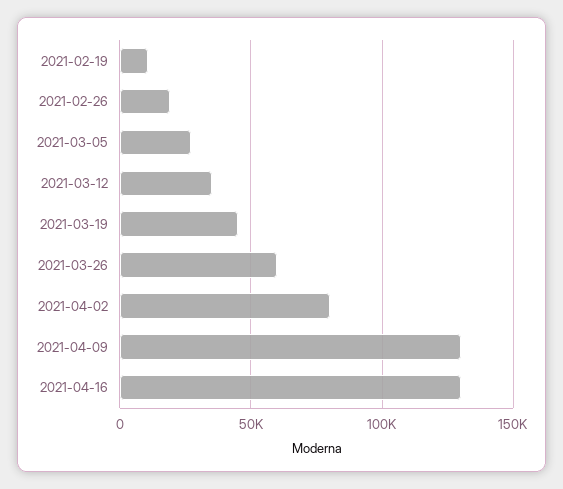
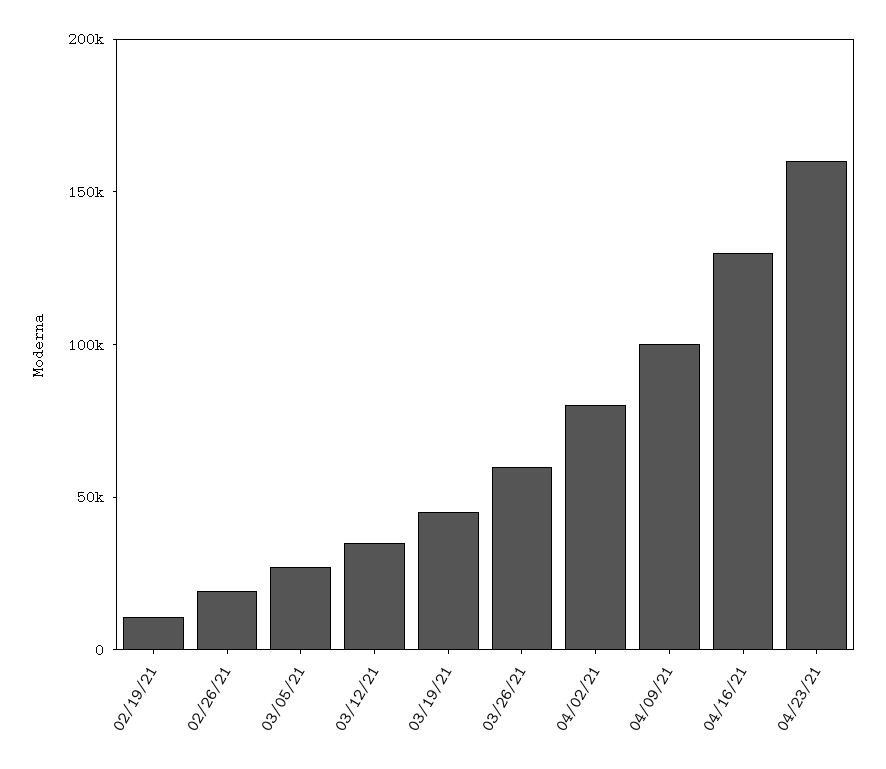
2021-04-09: 130000 -> 100000
04/23/21: none -> 160000

